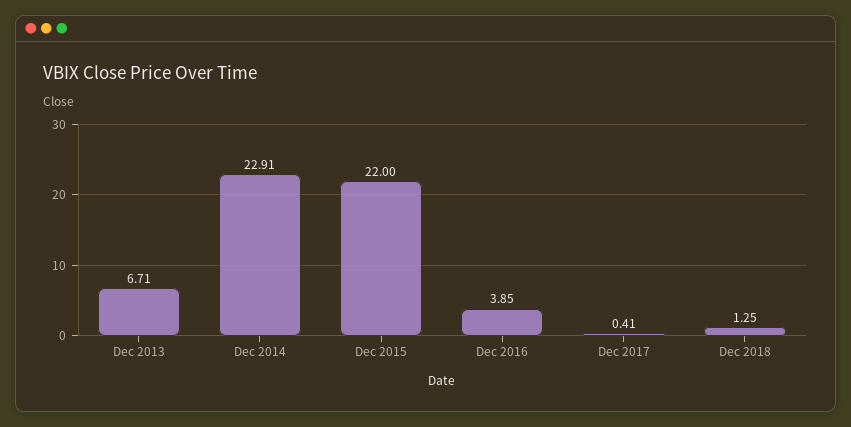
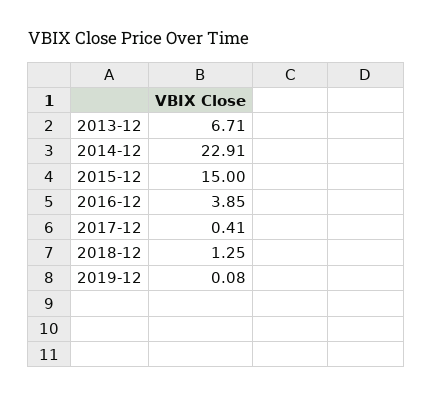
Dec 2015: 22 -> 15
2019-12: none -> 0.08

